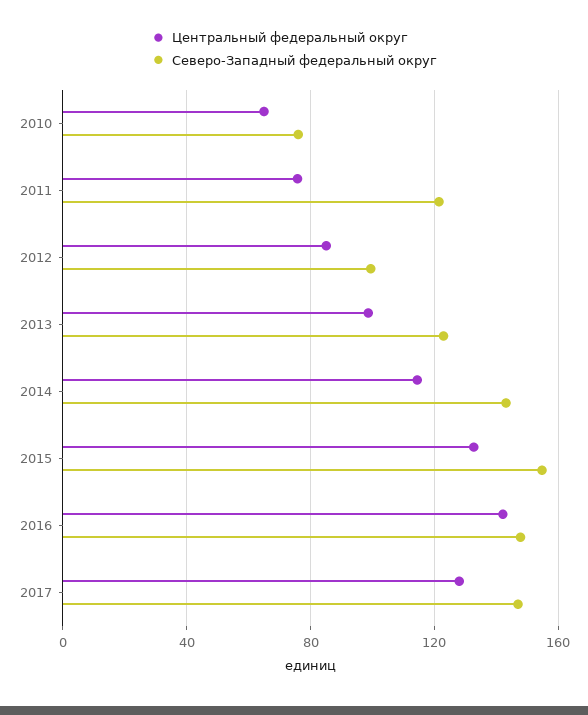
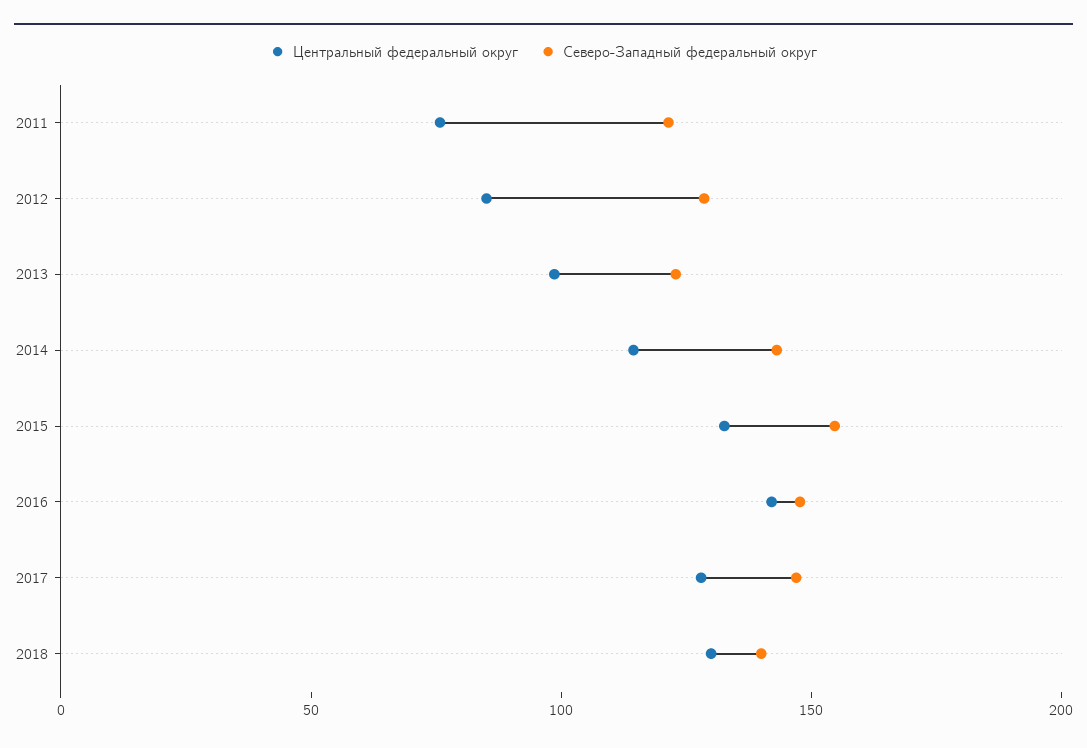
Центральный федеральный округ, 2010: 65 -> none
Северо-Западный федеральный округ, 2010: 75 -> none
Северо-Западный федеральный округ, 2012: 100 -> 130
Центральный федеральный округ, 2018: none -> 130
Северо-Западный федеральный округ, 2018: none -> 140

